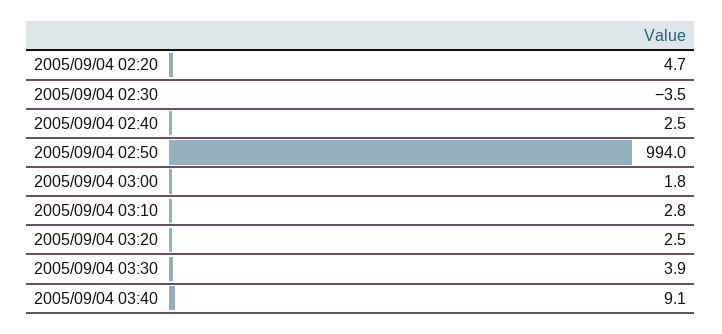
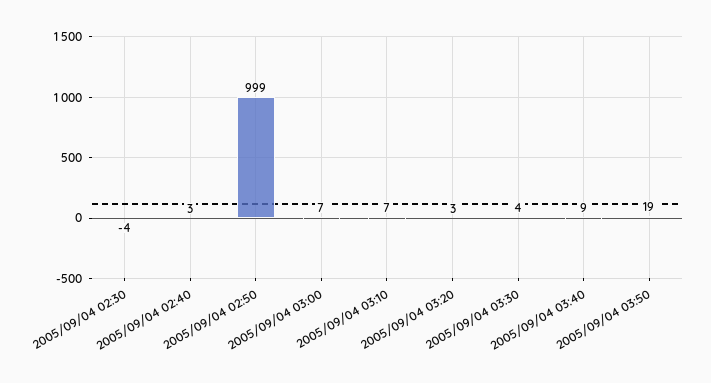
2005/09/04 02:20: 4.7 -> none
2005/09/04 02:50: 994 -> 999
2005/09/04 03:00: 1.8 -> 7
2005/09/04 03:10: 2.8 -> 7
2005/09/04 03:50: none -> 19

